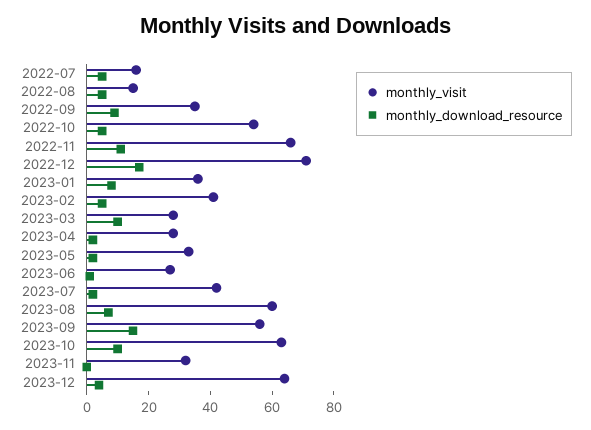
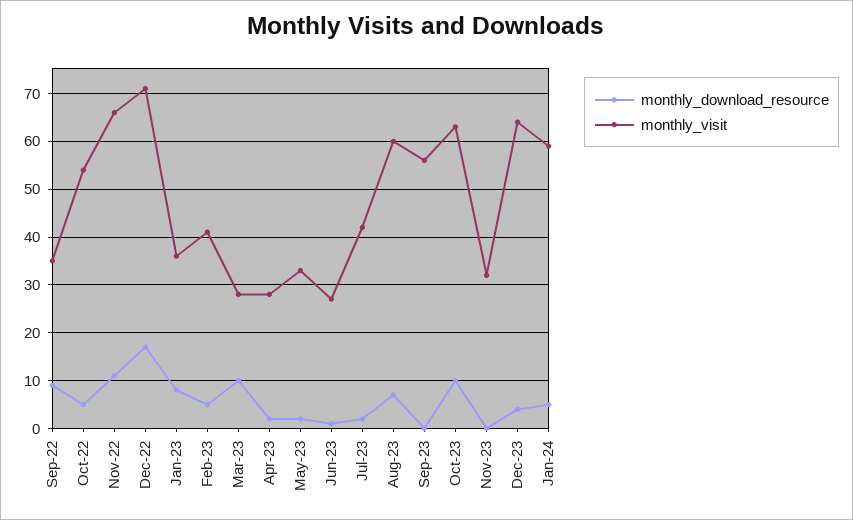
monthly_visit, 2022-07: 15 -> none
monthly_download_resource, 2022-07: 5 -> none
monthly_visit, 2022-08: 15 -> none
monthly_download_resource, 2022-08: 5 -> none
monthly_download_resource, 2023-09: 15 -> 0
monthly_download_resource, Jan-24: none -> 5
monthly_visit, Jan-24: none -> 60

